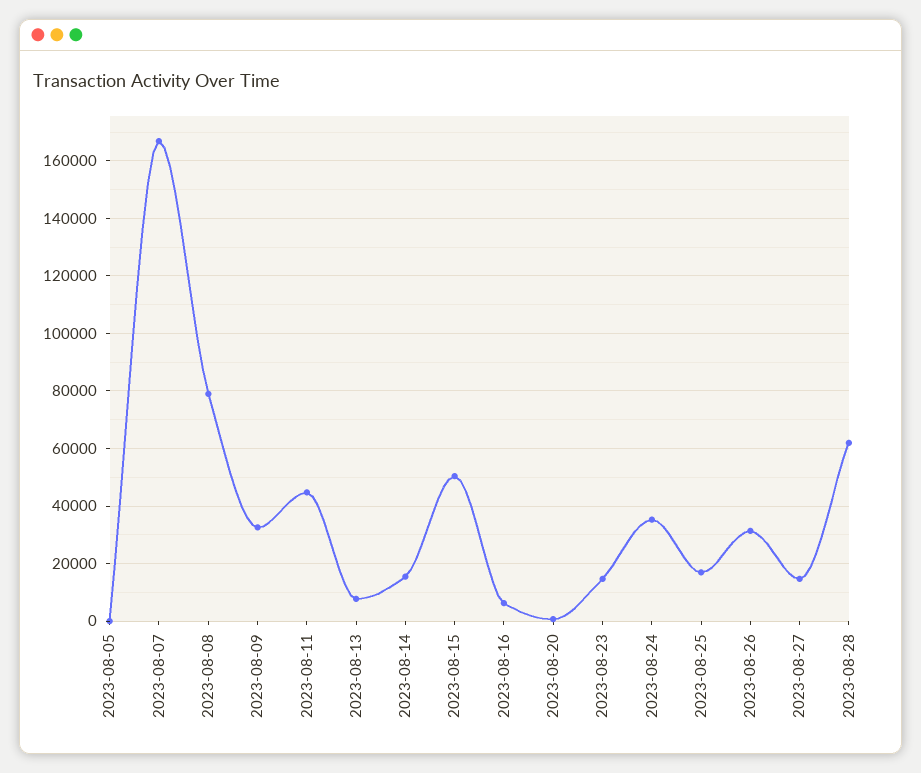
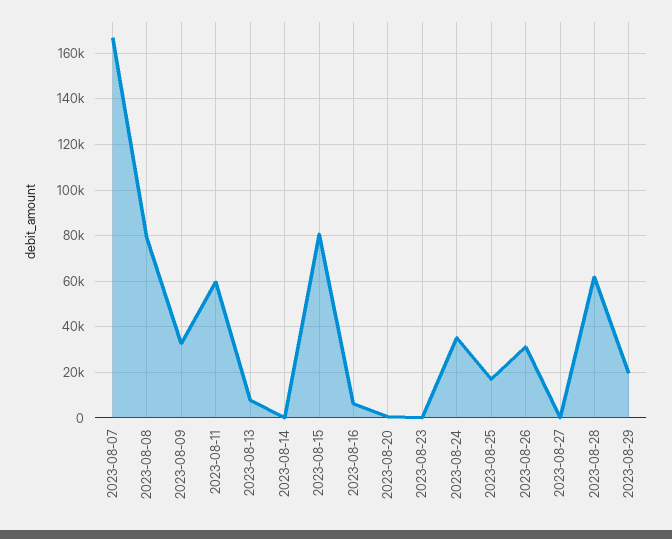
2023-08-05: 0 -> none
2023-08-11: 45000 -> 60000
2023-08-14: 15000 -> 0
2023-08-15: 50000 -> 80000
2023-08-23: 15000 -> 0
2023-08-27: 15000 -> 0
2023-08-29: none -> 20000

